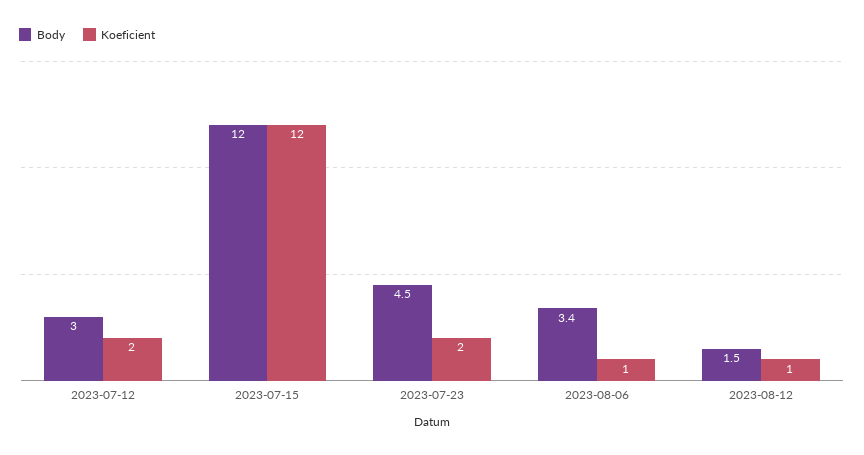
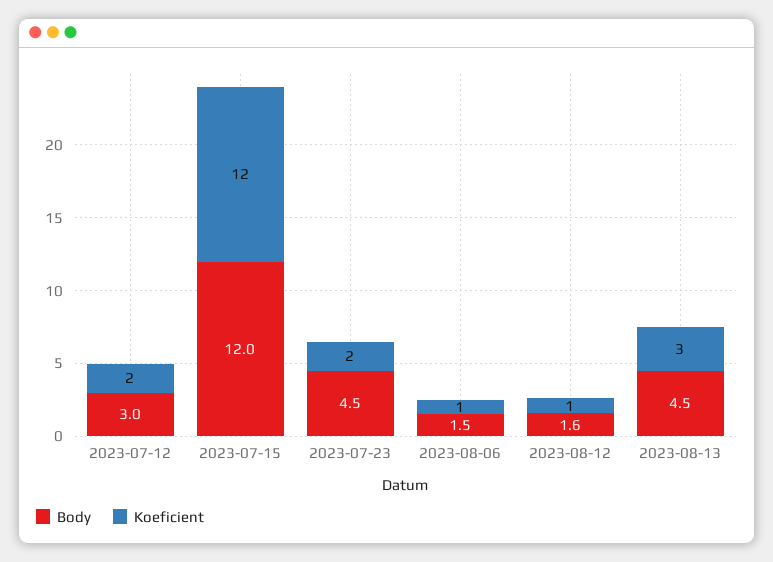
Body, 2023-08-06: 3.4 -> 1.5
Body, 2023-08-12: 1.5 -> 1.6
Body, 2023-08-13: none -> 4.5
Koeficient, 2023-08-13: none -> 3

